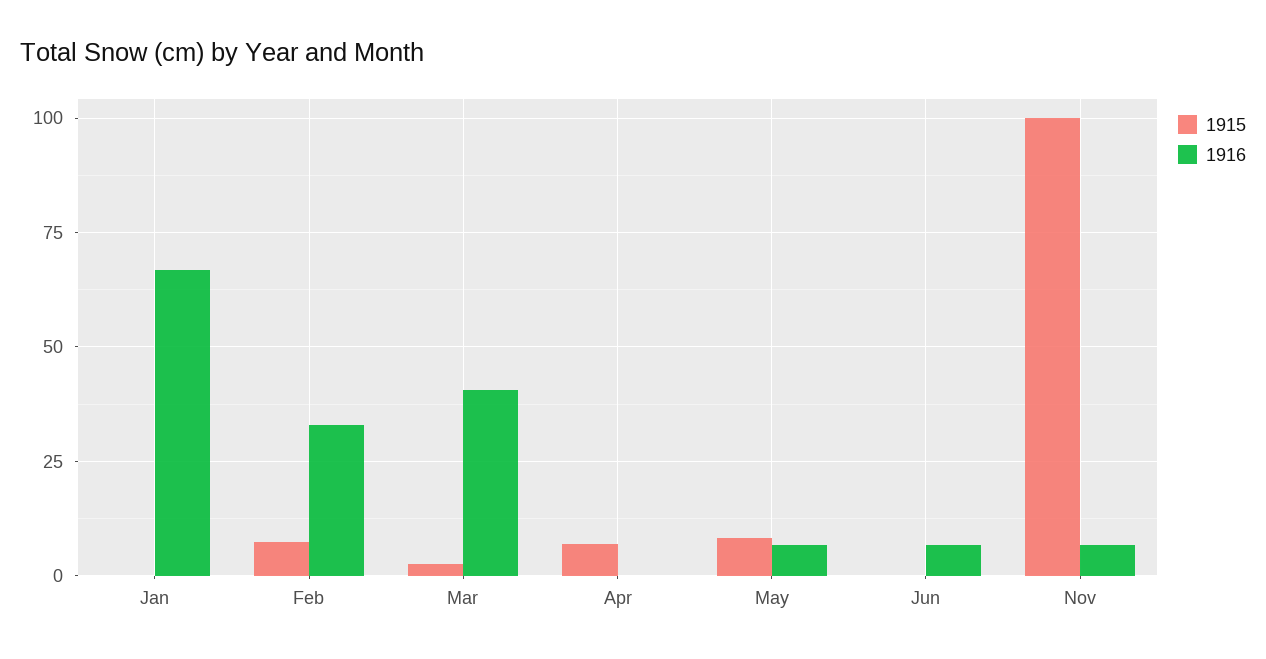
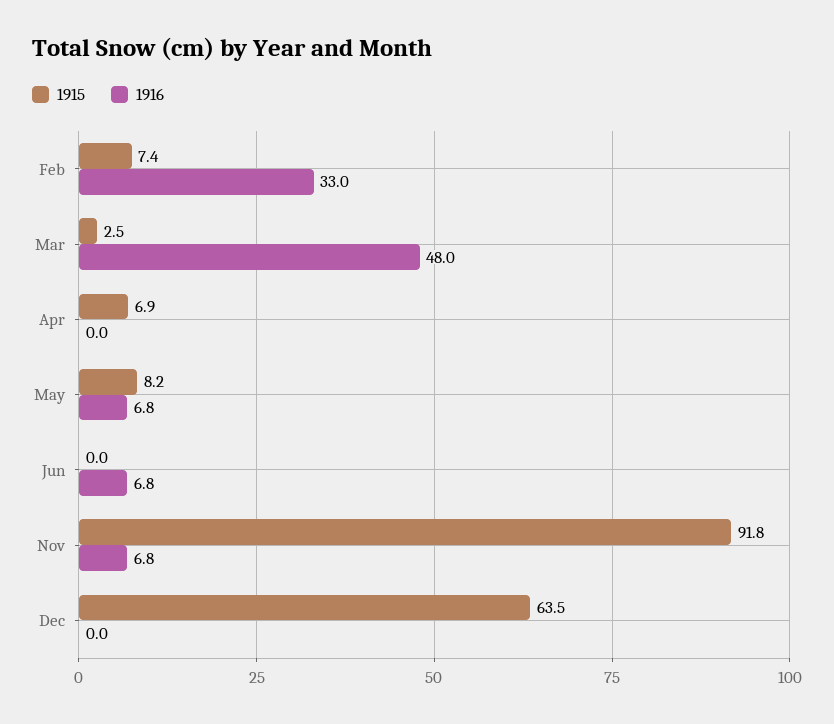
1915, Jan: 0 -> none
1916, Jan: 67.5 -> none
1916, Mar: 40 -> 48
1915, Nov: 100 -> 91.8
1915, Dec: none -> 63.5
1916, Dec: none -> 0

